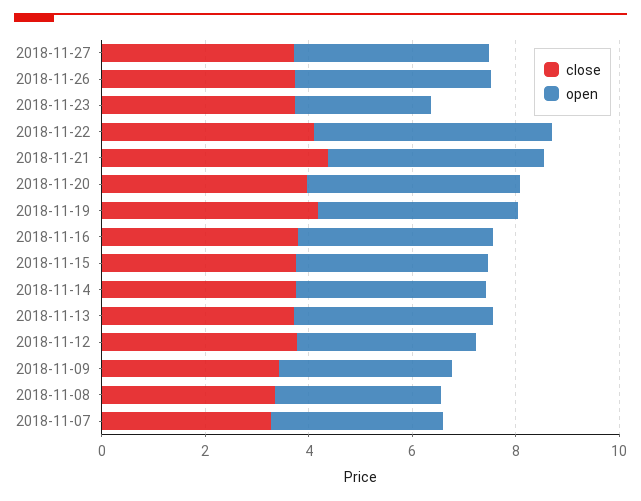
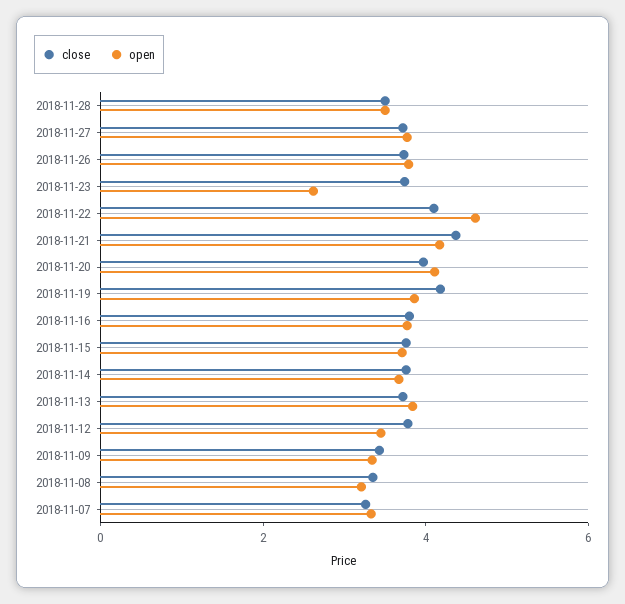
close, 2018-11-28: none -> 3.5
open, 2018-11-28: none -> 3.5

